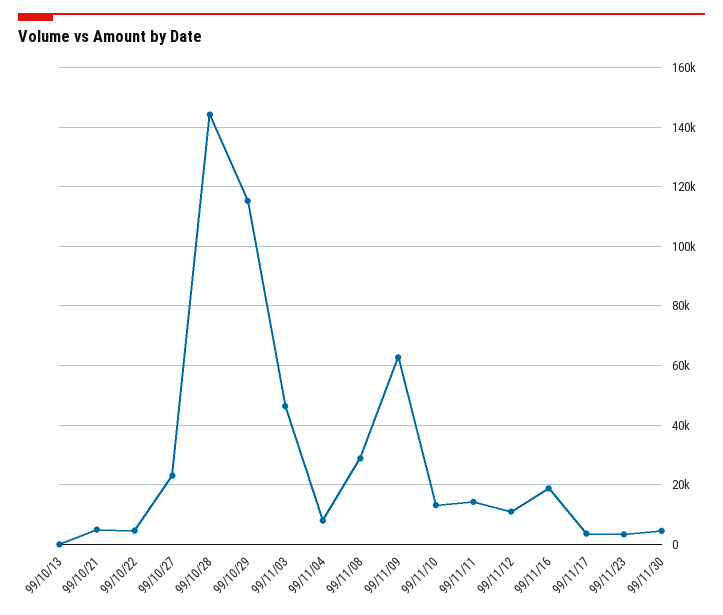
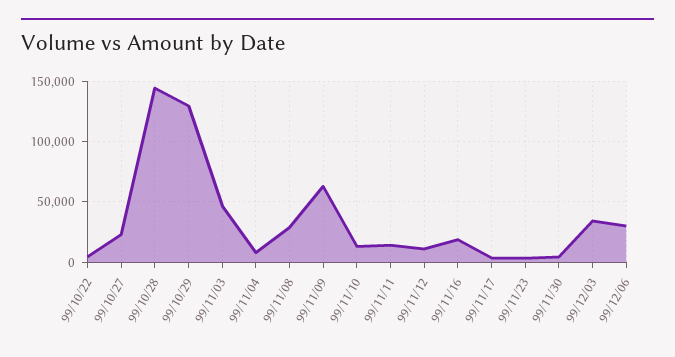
99/10/13: 0 -> none
99/10/21: 5000 -> none
99/10/29: 115000 -> 130000
99/12/03: none -> 35000
99/12/06: none -> 30000

